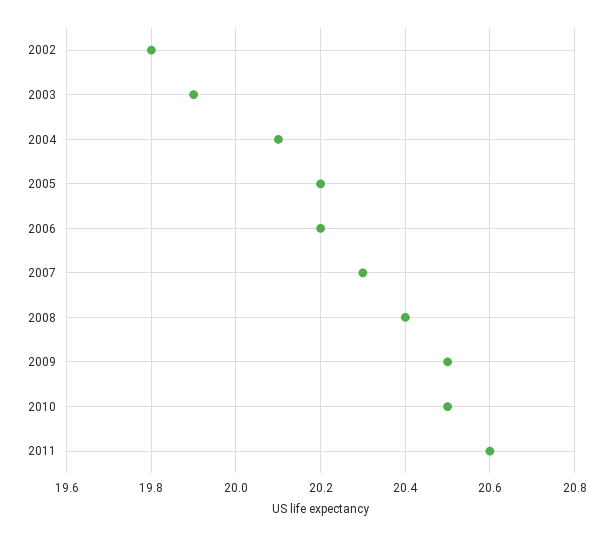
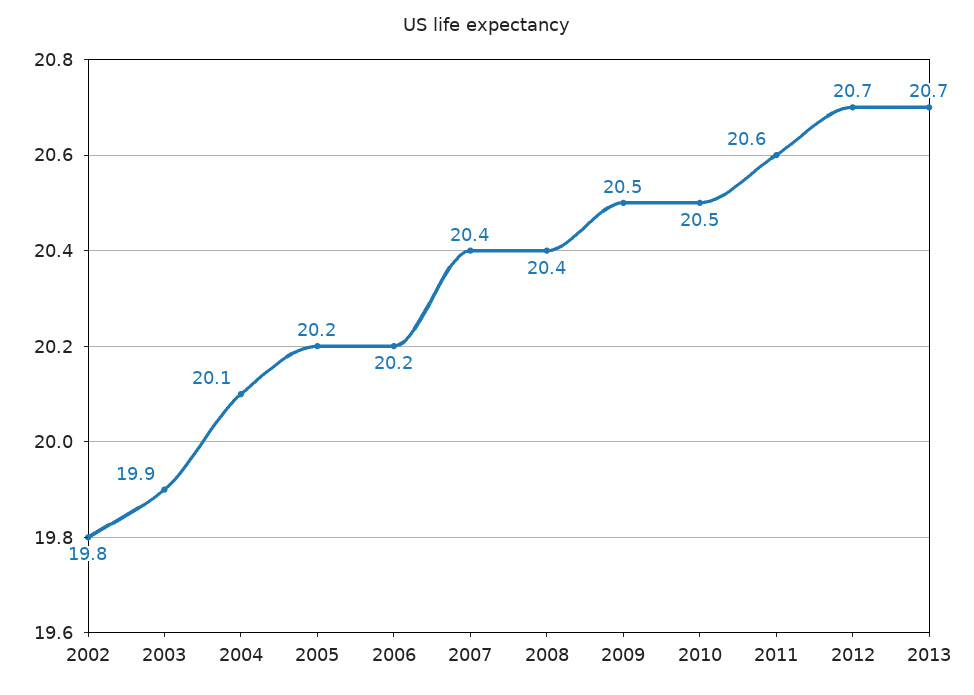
2007: 20.3 -> 20.4
2012: none -> 20.7
2013: none -> 20.7

